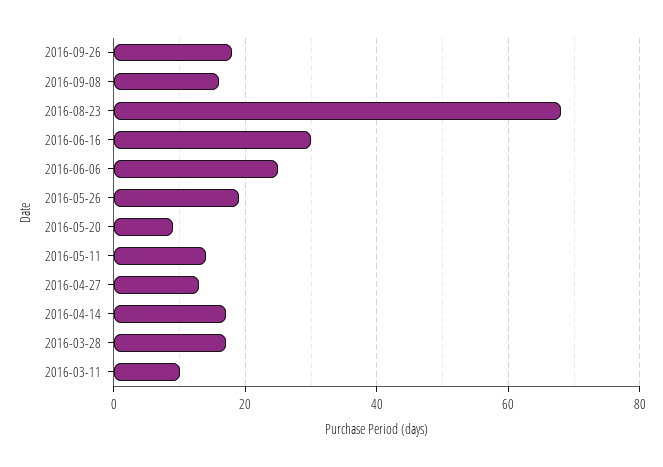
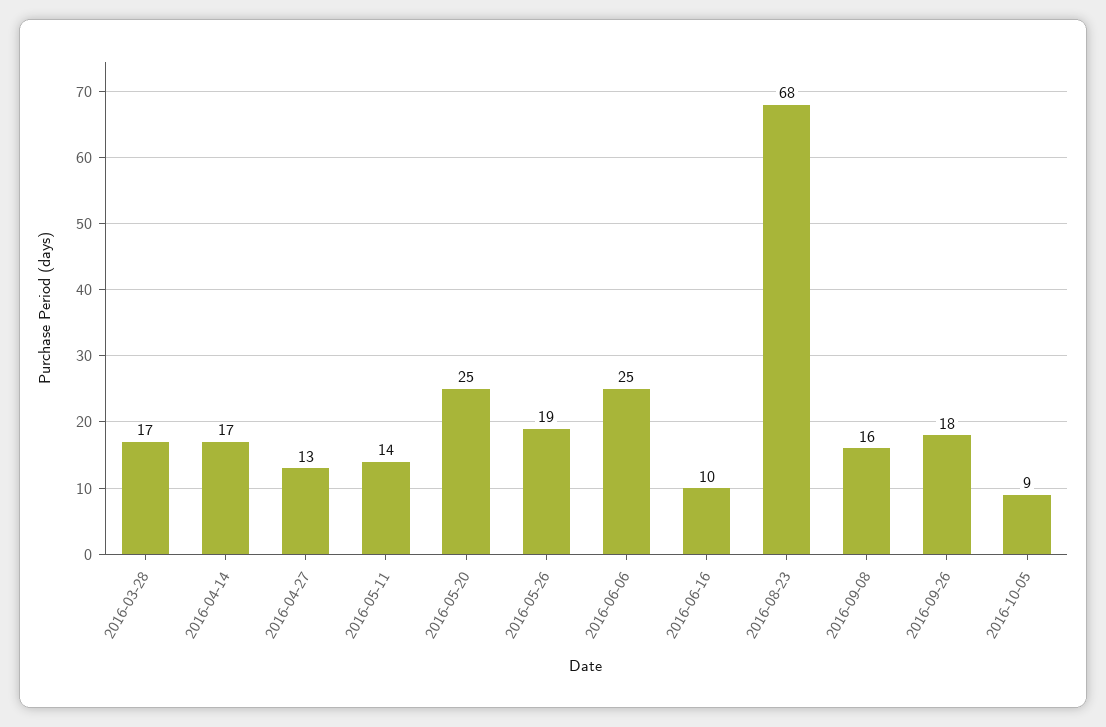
2016-06-16: 30 -> 10
2016-05-20: 10 -> 25
2016-03-11: 10 -> none
2016-10-05: none -> 9

